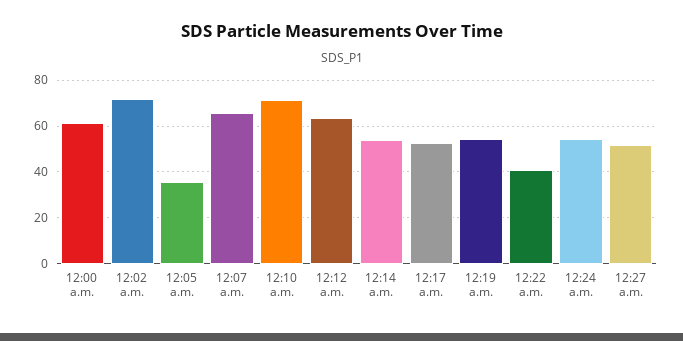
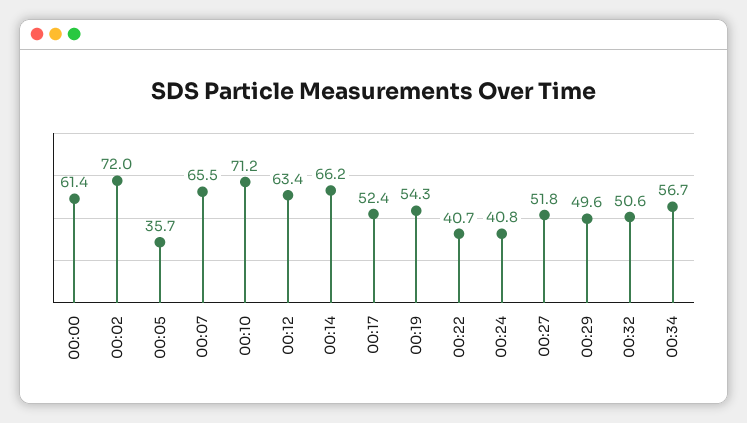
12:14 a.m.: 55 -> 66.2
12:24 a.m.: 55 -> 40.8
00:29: none -> 49.6
00:32: none -> 50.6
00:34: none -> 56.7

